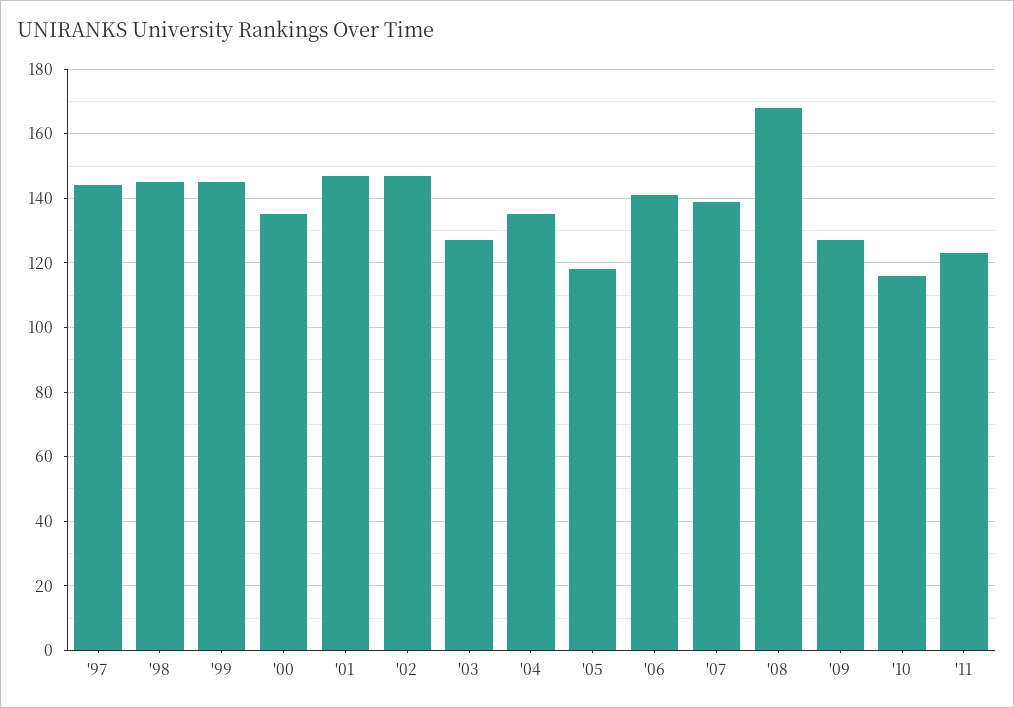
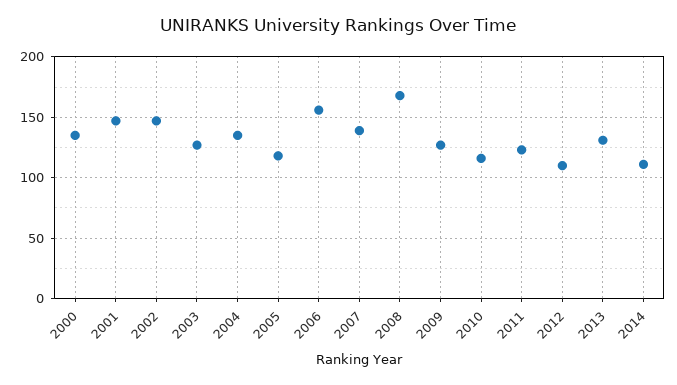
'97: 145 -> none
'98: 145 -> none
'99: 145 -> none
'06: 140 -> 155
2012: none -> 110
2013: none -> 130
2014: none -> 110

